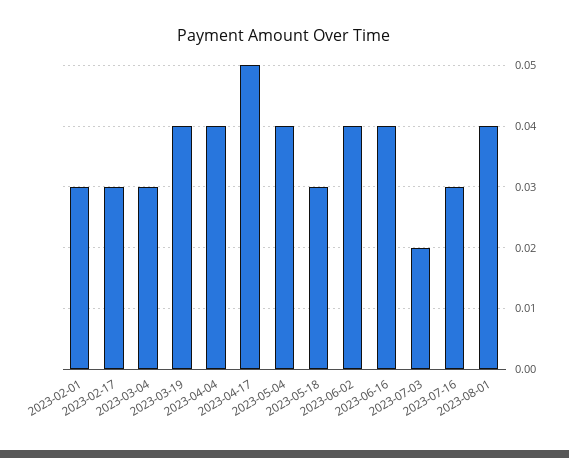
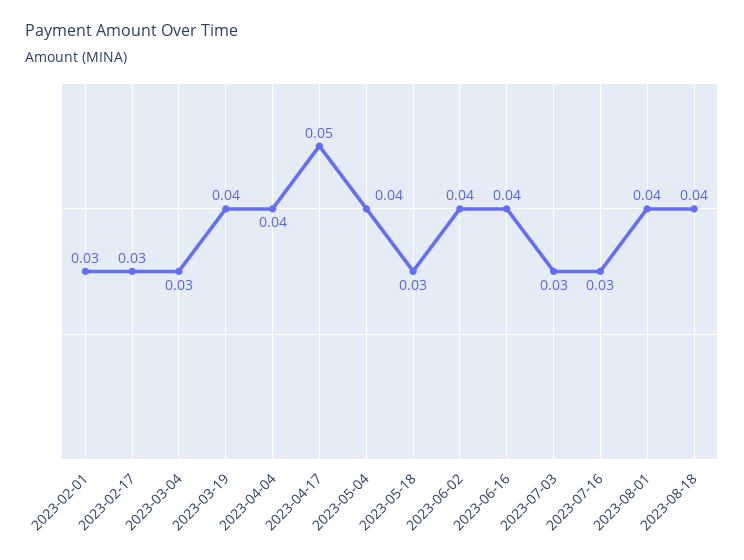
2023-07-03: 0.02 -> 0.03
2023-08-18: none -> 0.04

